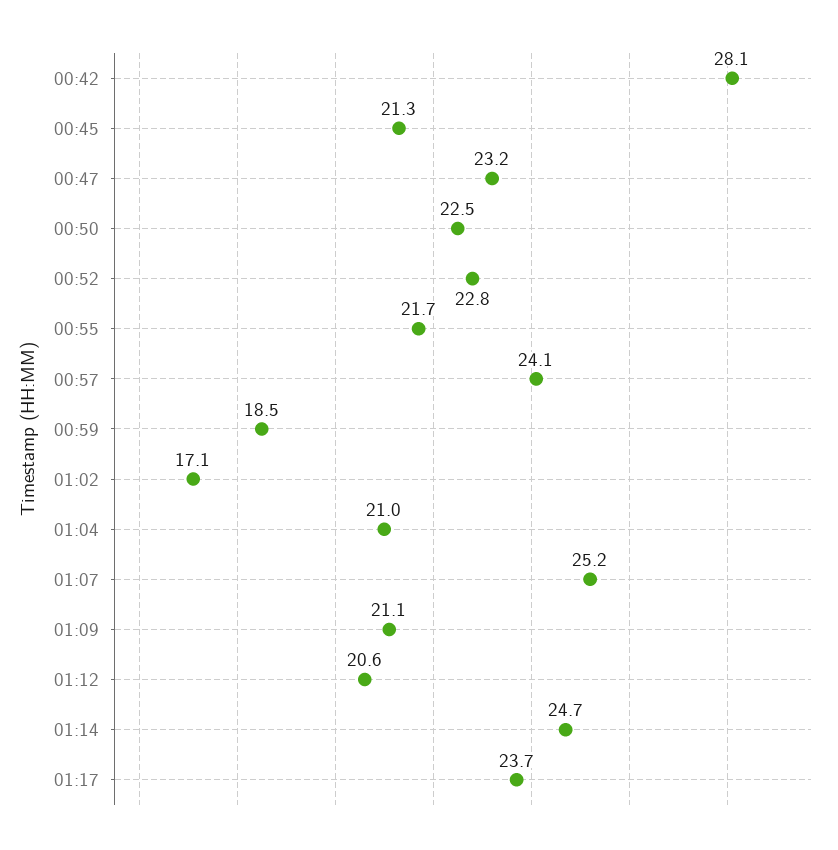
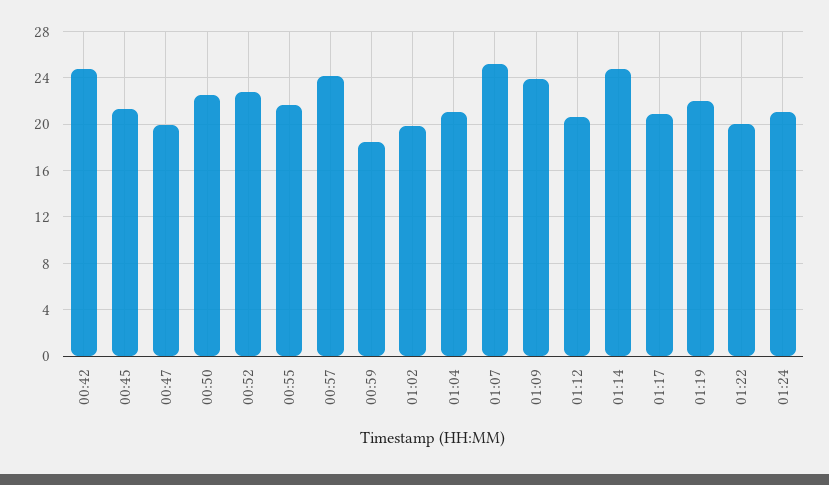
00:42: 28.1 -> 25
00:47: 23.2 -> 20
01:02: 17.1 -> 20
01:09: 21.1 -> 24
01:17: 23.7 -> 21
01:19: none -> 22
01:22: none -> 20
01:24: none -> 21

